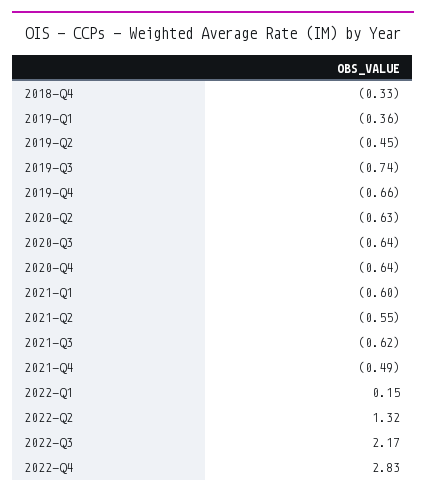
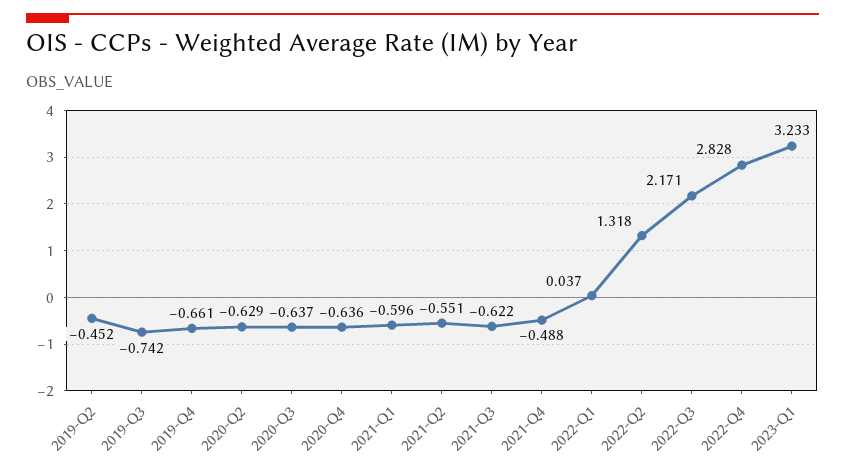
2018-Q4: -0.33 -> none
2019-Q1: -0.36 -> none
2022-Q1: 0.15 -> 0.037
2023-Q1: none -> 3.233

